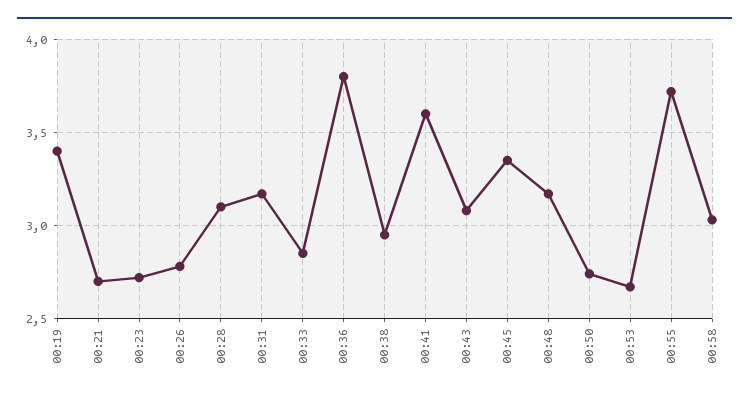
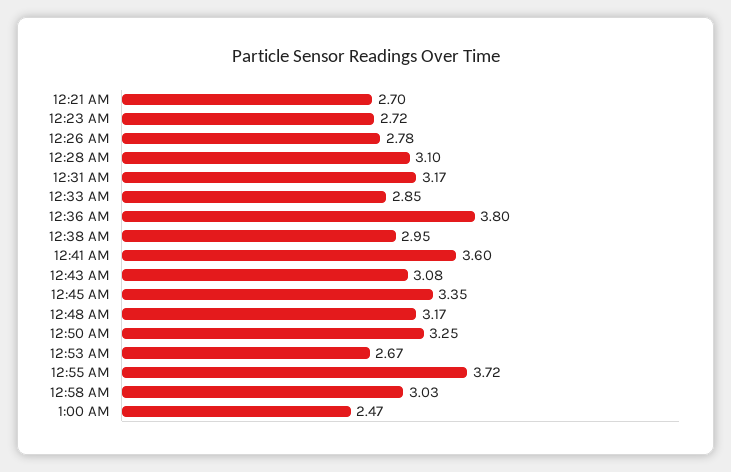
00:19: 3.4 -> none
00:50: 2.75 -> 3.25
1:00 AM: none -> 2.47

